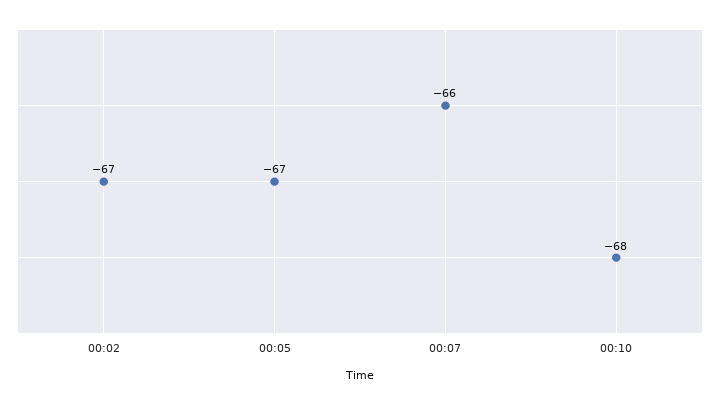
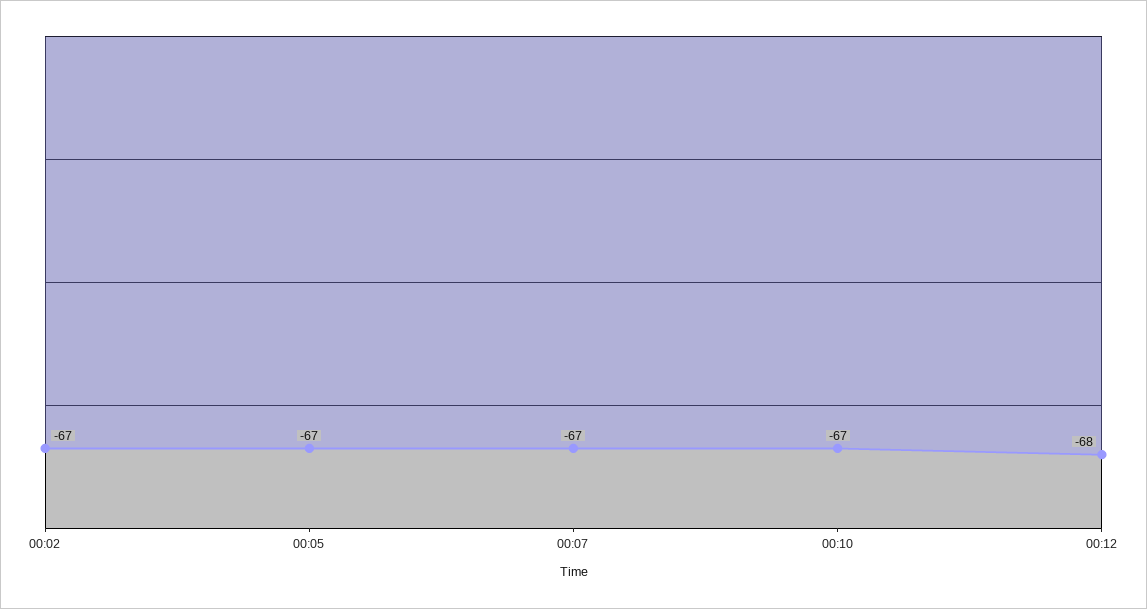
00:07: -66 -> -67
00:10: -68 -> -67
00:12: none -> -68

